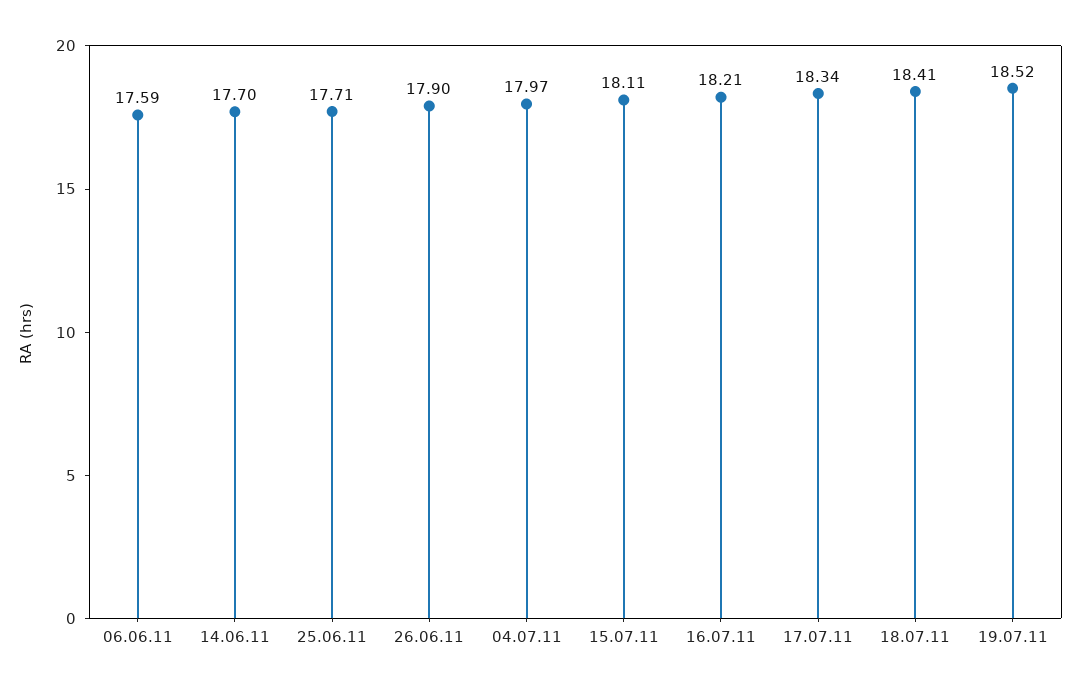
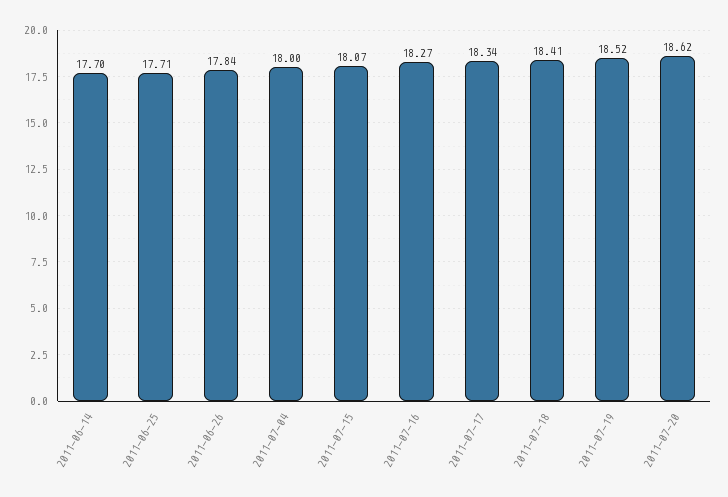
06.06.11: 17.59 -> none
26.06.11: 17.9 -> 17.84
04.07.11: 17.97 -> 18
15.07.11: 18.11 -> 18.07
16.07.11: 18.21 -> 18.27
2011-07-20: none -> 18.62

